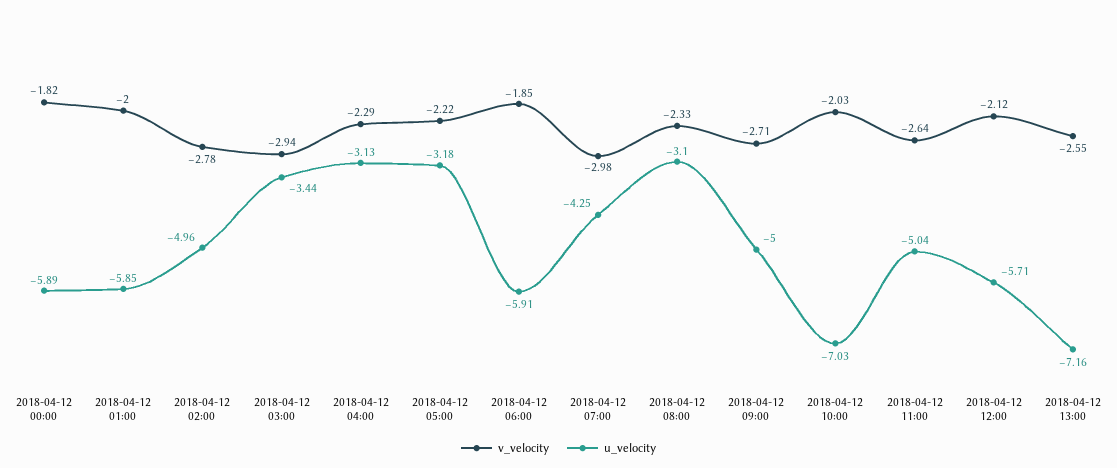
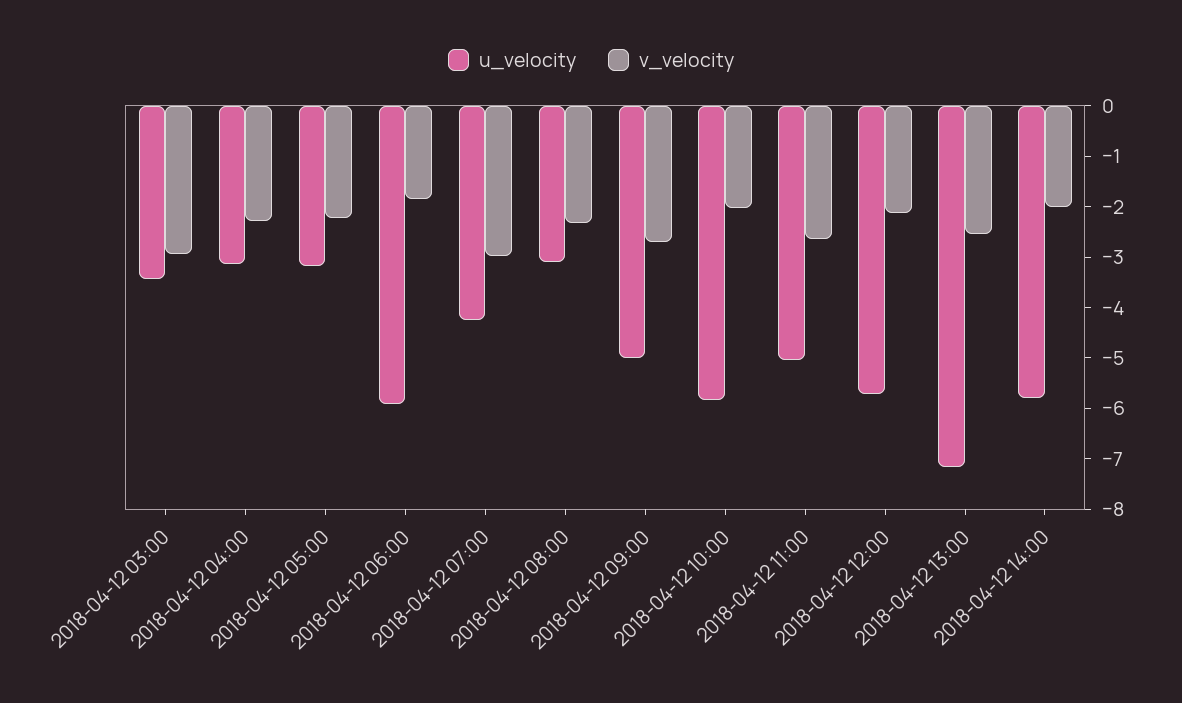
v_velocity, 2018-04-12 00:00: -1.82 -> none
u_velocity, 2018-04-12 00:00: -5.89 -> none
v_velocity, 2018-04-12 01:00: -2 -> none
u_velocity, 2018-04-12 01:00: -5.85 -> none
v_velocity, 2018-04-12 02:00: -2.78 -> none
u_velocity, 2018-04-12 02:00: -4.96 -> none
u_velocity, 2018-04-12 10:00: -7.03 -> -5.8
u_velocity, 2018-04-12 14:00: none -> -5.8
v_velocity, 2018-04-12 14:00: none -> -2

